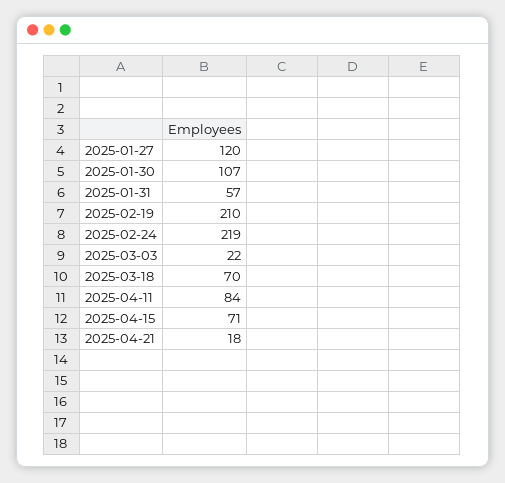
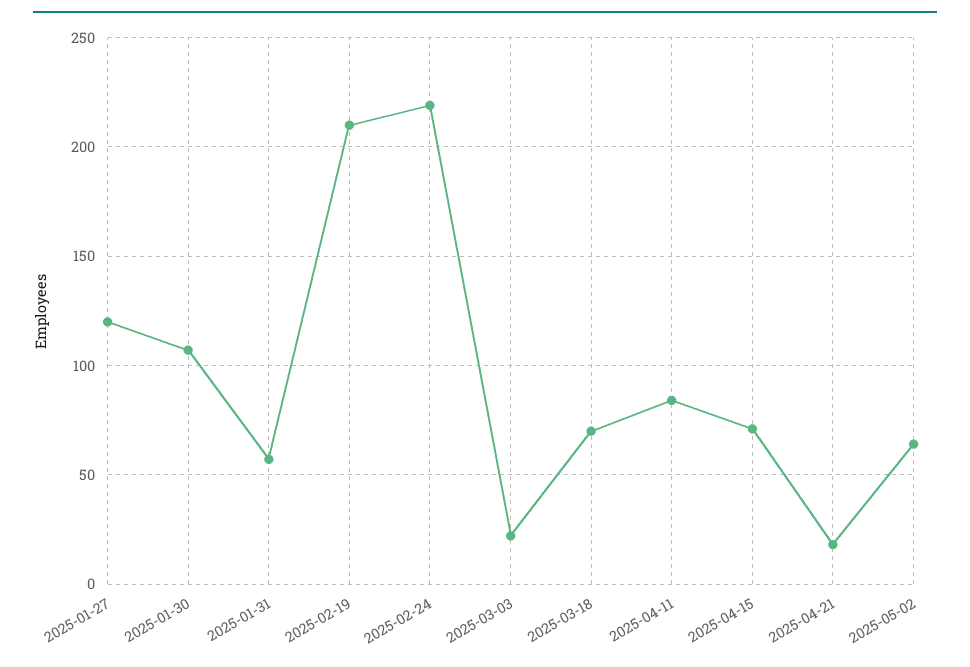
2025-05-02: none -> 65

